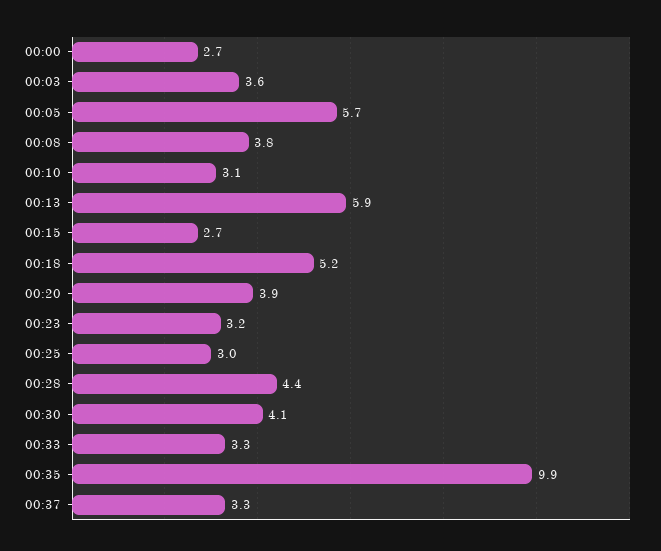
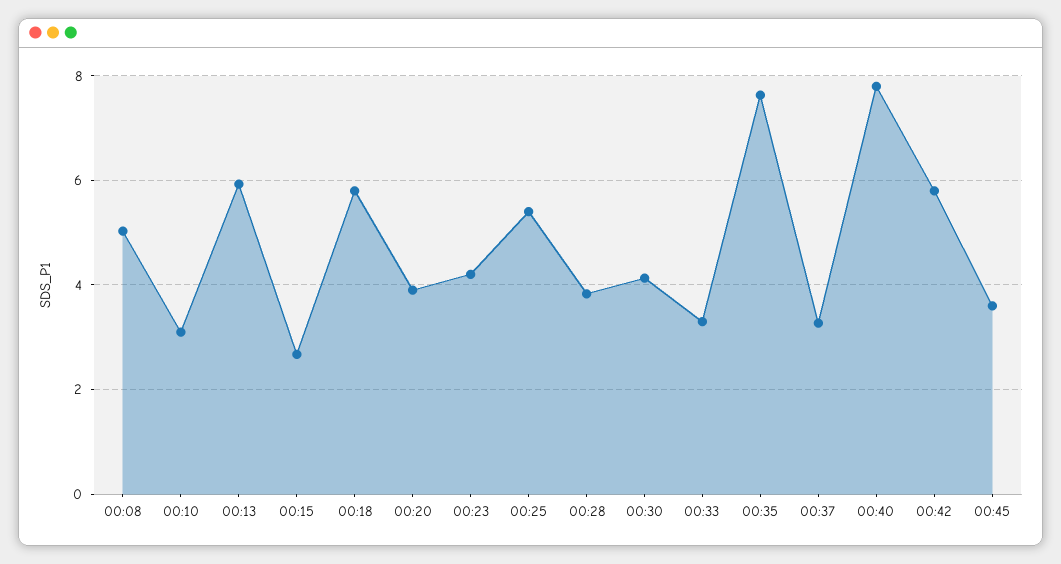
00:00: 2.7 -> none
00:03: 3.6 -> none
00:05: 5.7 -> none
00:08: 3.8 -> 5
00:18: 5.2 -> 5.8
00:23: 3.2 -> 4.2
00:25: 3 -> 5.4
00:28: 4.4 -> 3.8
00:35: 9.9 -> 7.6
00:40: none -> 7.8
00:42: none -> 5.8
00:45: none -> 3.6

